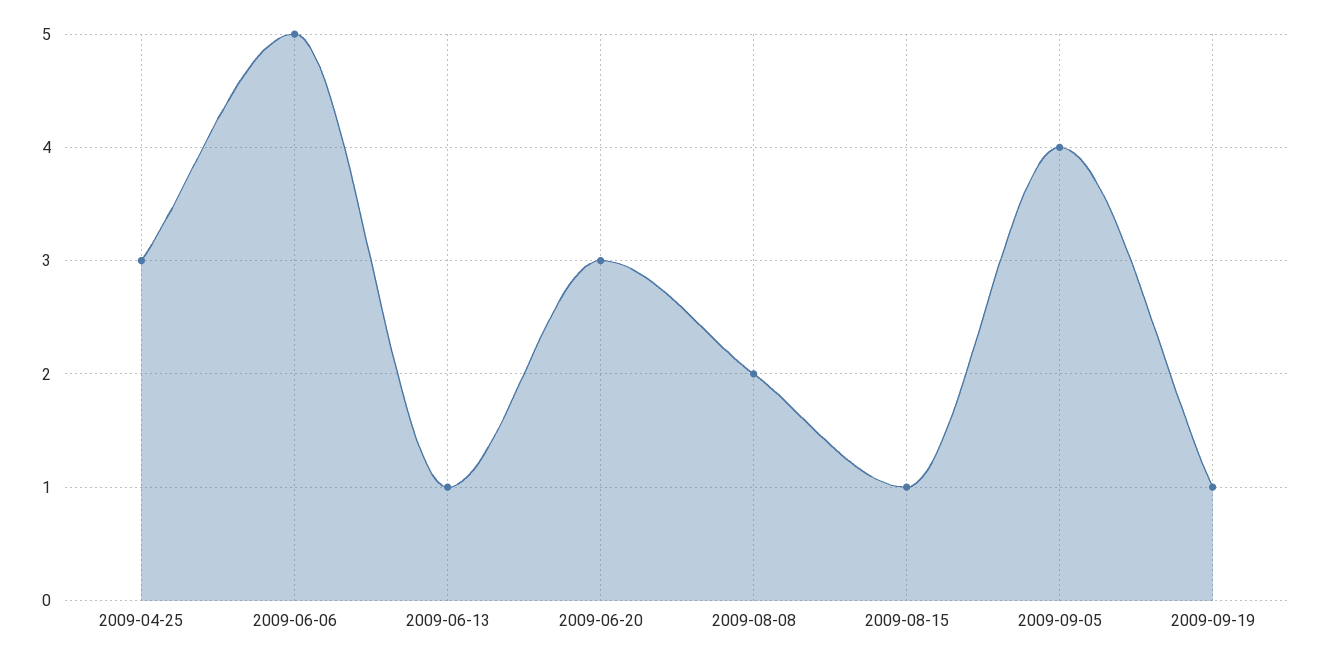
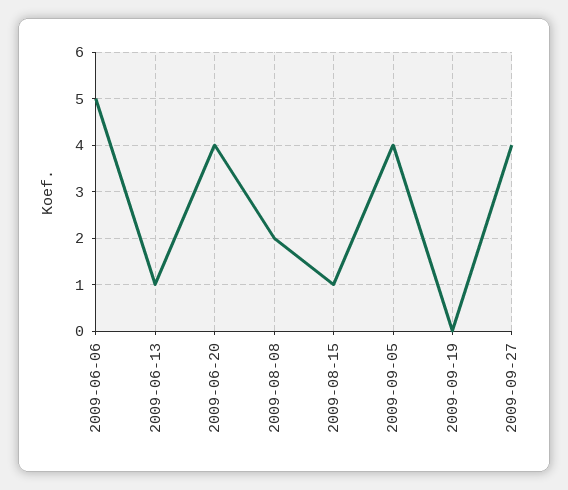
2009-04-25: 3 -> none
2009-06-20: 3 -> 4
2009-09-19: 1 -> 0
2009-09-27: none -> 4

